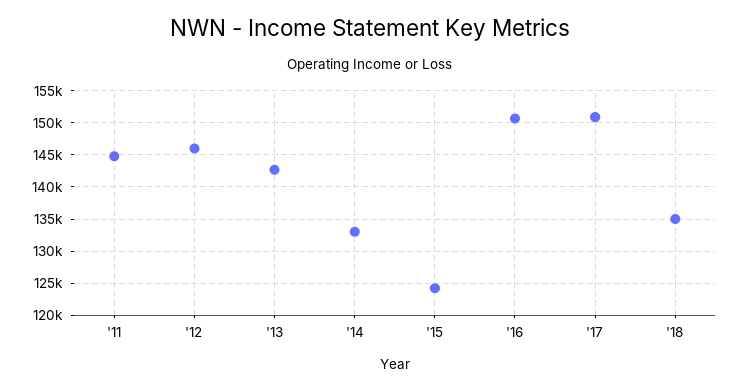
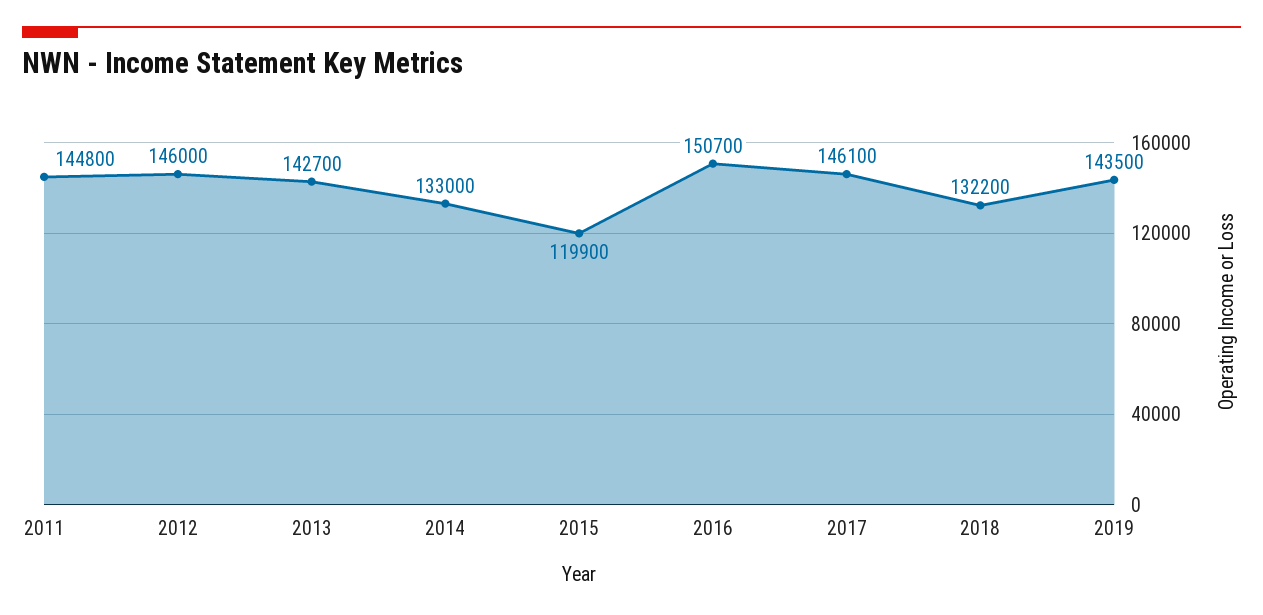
'15: 124000 -> 119900
'17: 151000 -> 146100
'18: 135000 -> 132200
2019: none -> 143500

